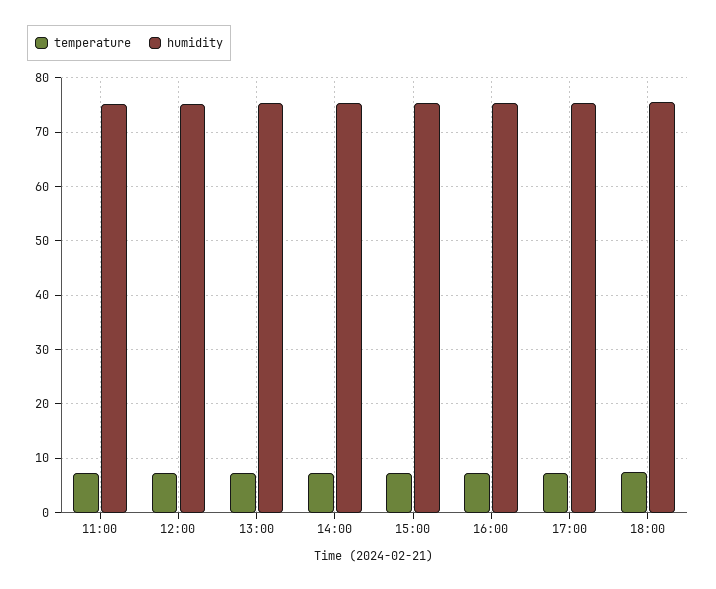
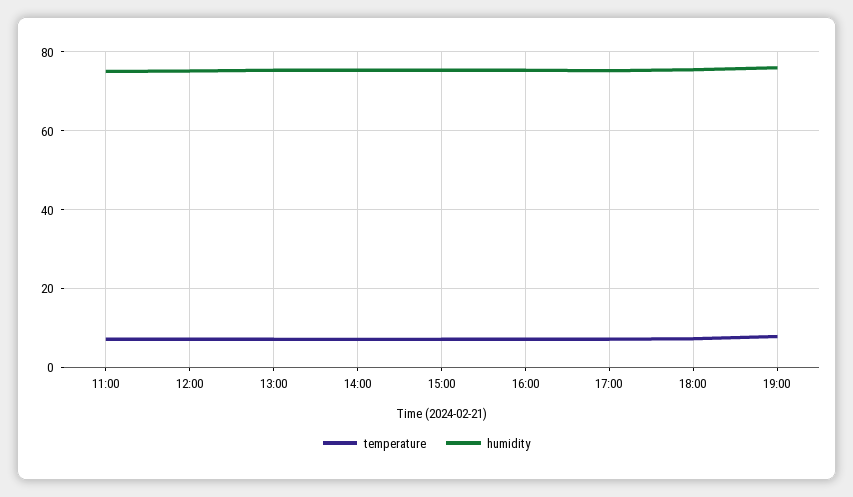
temperature, 19:00: none -> 8
humidity, 19:00: none -> 76

